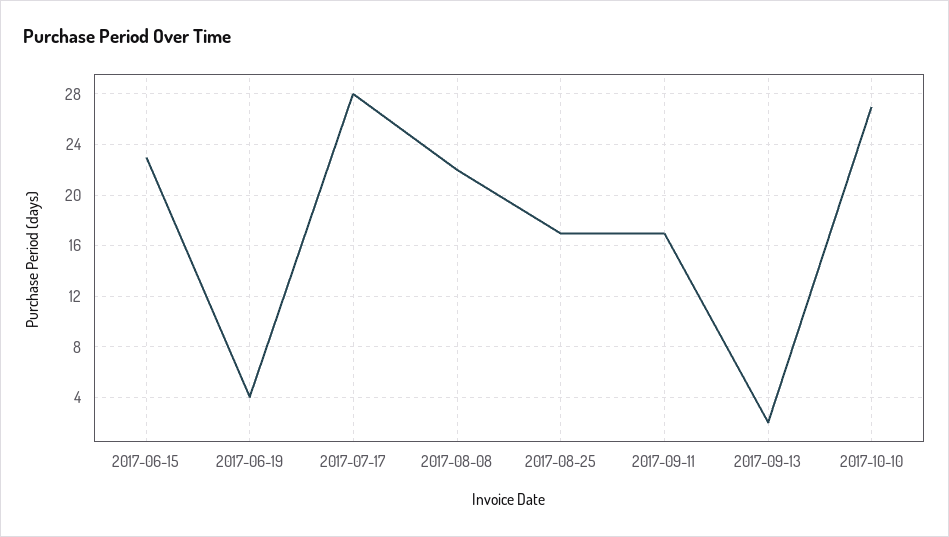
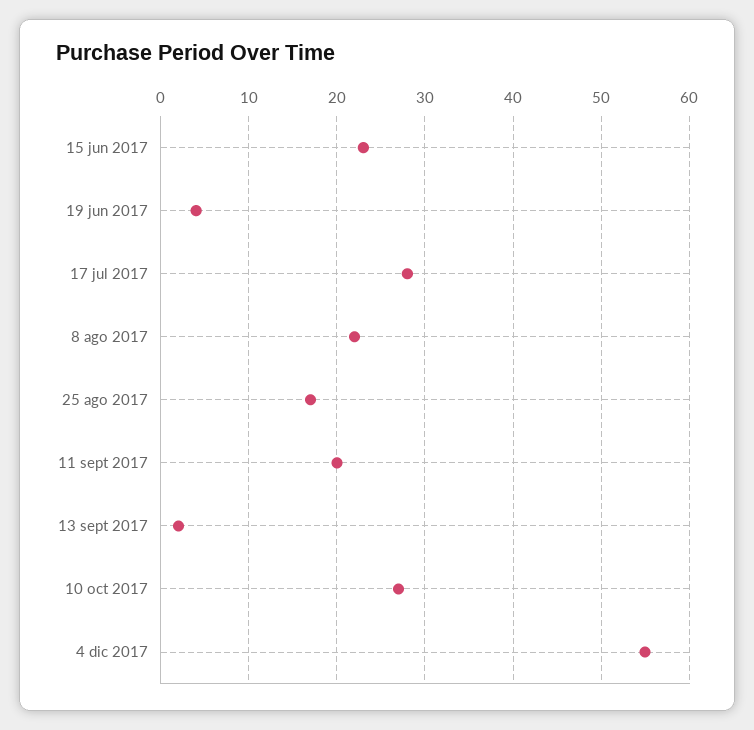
2017-09-11: 17 -> 20
4 dic 2017: none -> 55

